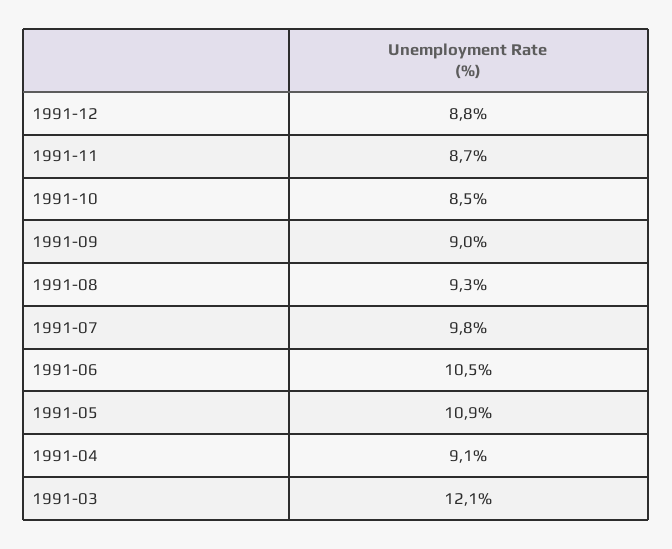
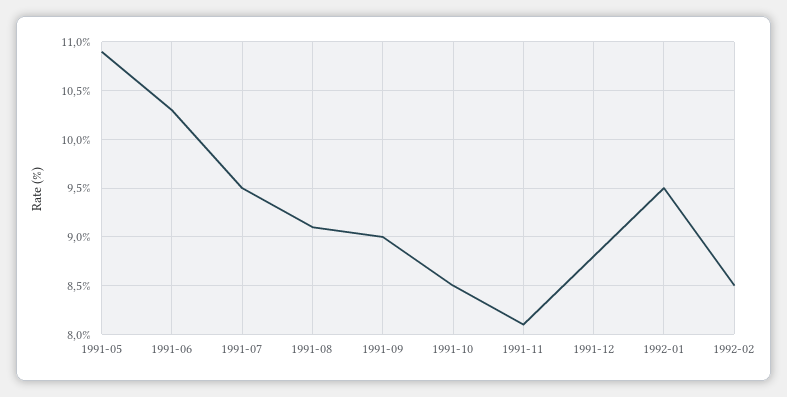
1991-11: 8.7 -> 8.1
1991-08: 9.3 -> 9.1
1991-07: 9.8 -> 9.5
1991-06: 10.5 -> 10.3
1991-04: 9.1 -> none
1991-03: 12.1 -> none
1992-01: none -> 9.5
1992-02: none -> 8.5

